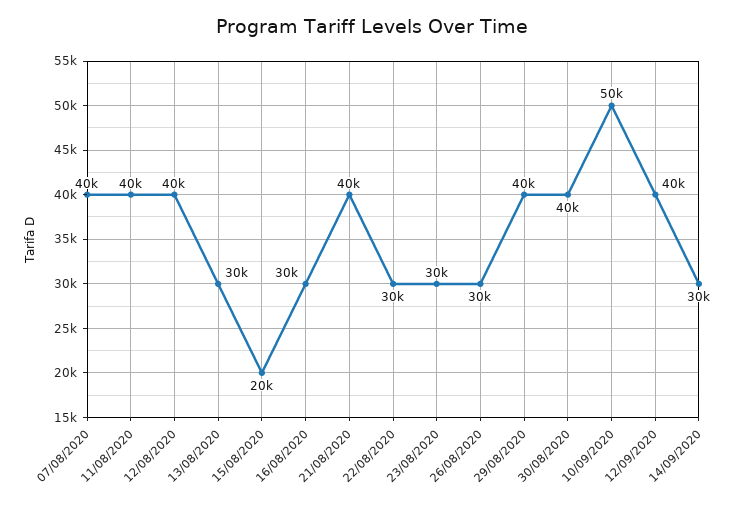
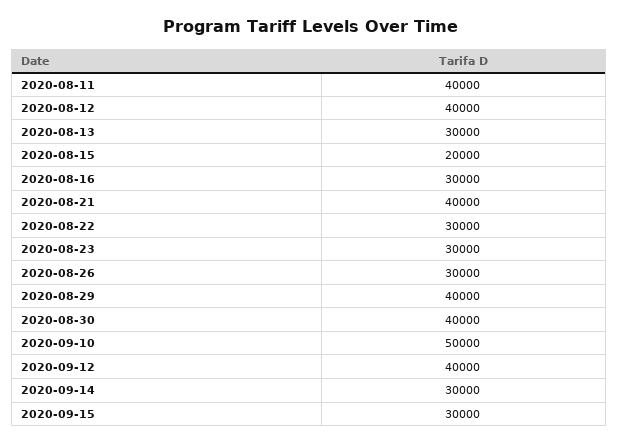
07/08/2020: 40000 -> none
2020-09-15: none -> 30000

